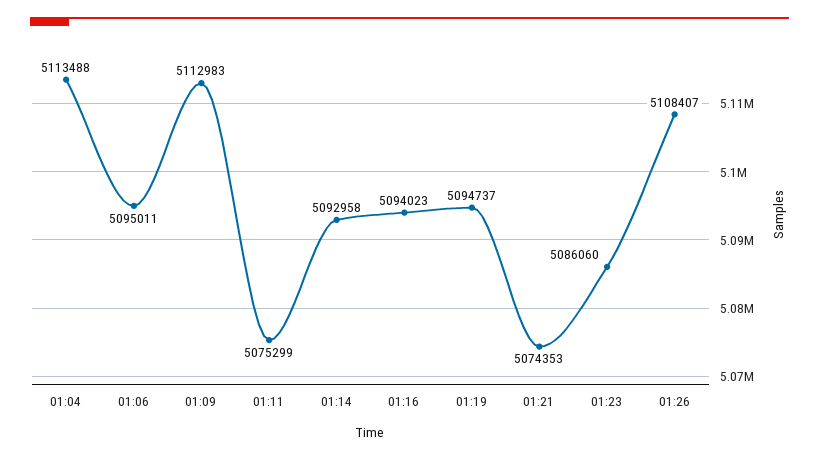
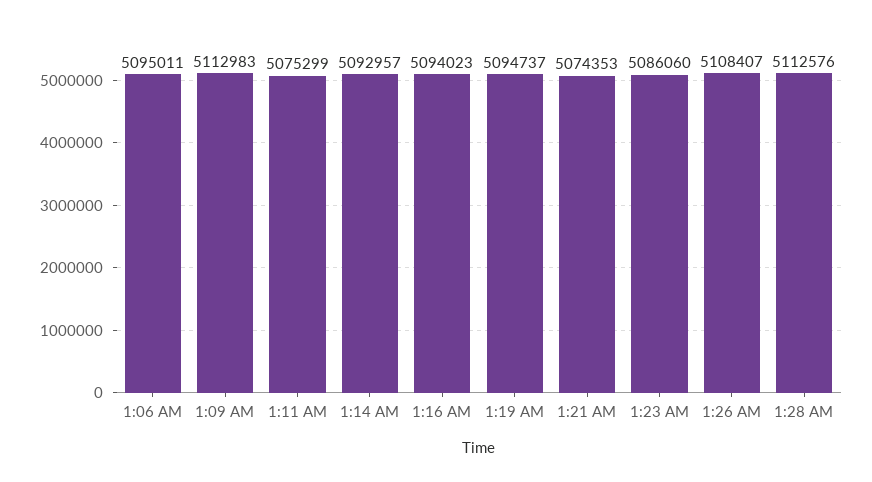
01:04: 5113488 -> none
01:14: 5092958 -> 5092957
1:28 AM: none -> 5112576

